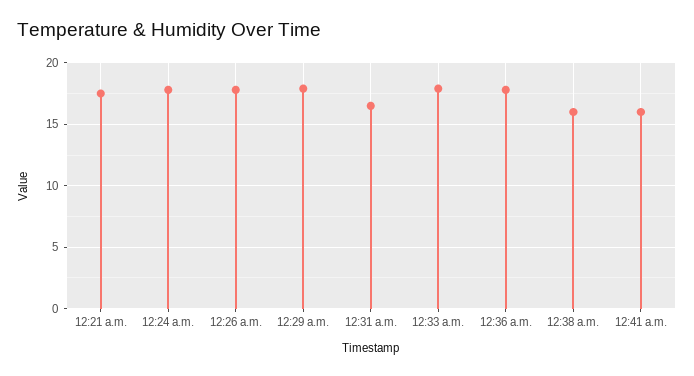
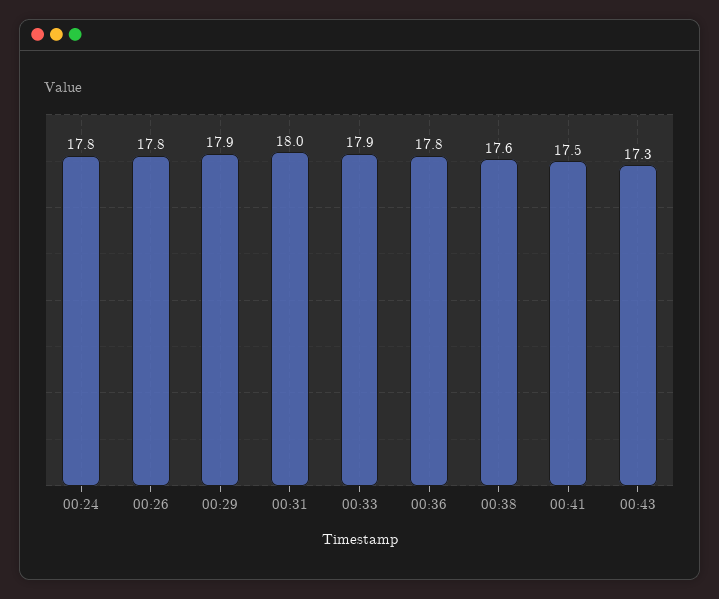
12:21 a.m.: 17.5 -> none
12:31 a.m.: 16.5 -> 18
12:38 a.m.: 16 -> 17.6
12:41 a.m.: 16 -> 17.5
00:43: none -> 17.3

